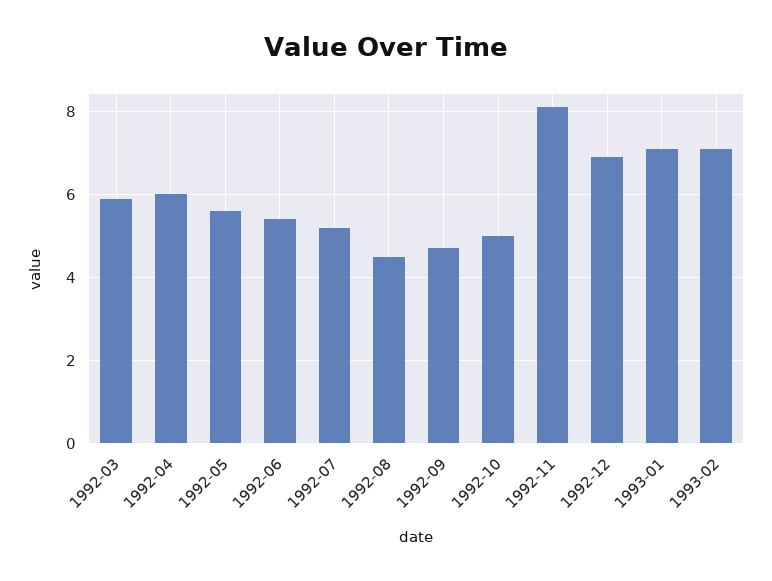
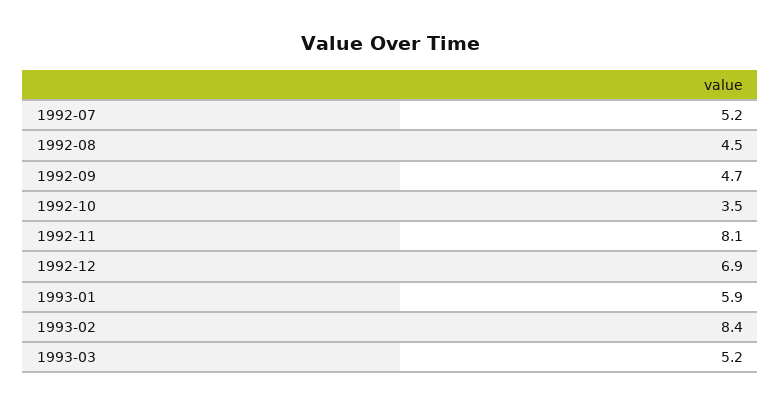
1992-03: 6 -> none
1992-04: 6 -> none
1992-05: 5.5 -> none
1992-06: 5.5 -> none
1992-10: 5 -> 3.5
1993-01: 7 -> 5.9
1993-02: 7 -> 8.4
1993-03: none -> 5.2

